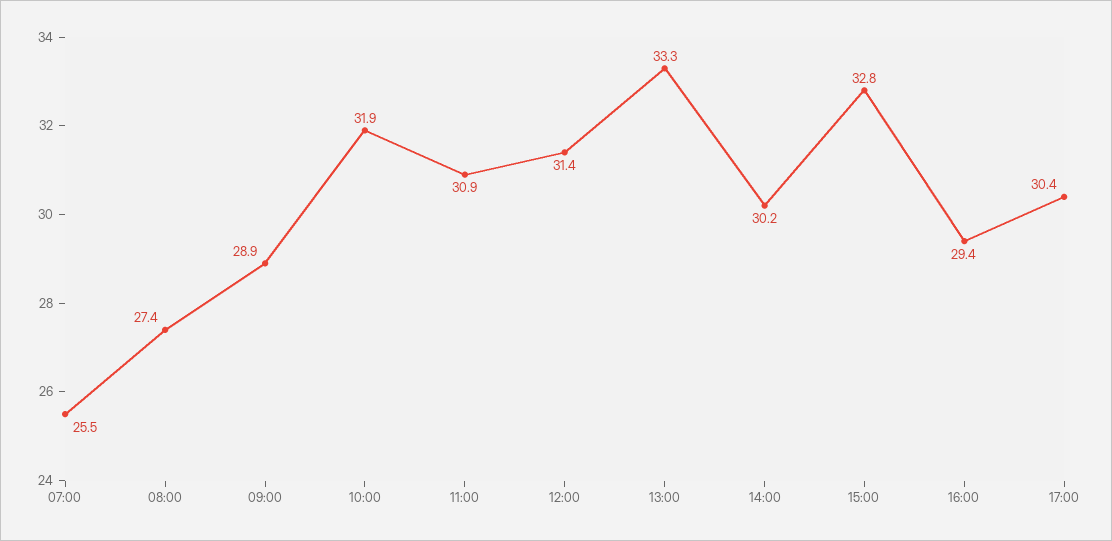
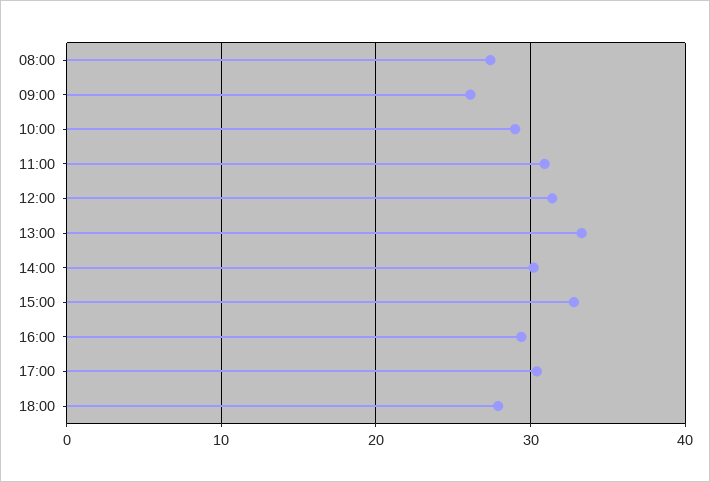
07:00: 25.5 -> none
09:00: 28.9 -> 26
10:00: 31.9 -> 29
18:00: none -> 28

